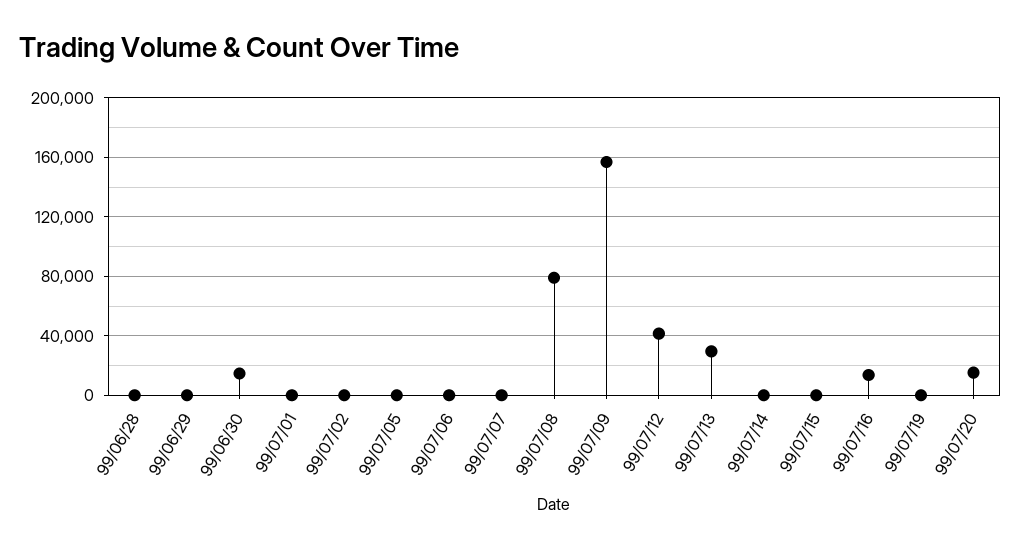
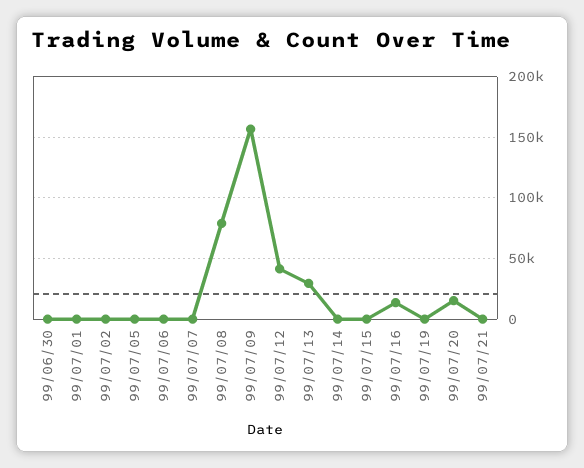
99/06/28: 0 -> none
99/06/29: 0 -> none
99/06/30: 15000 -> 0
99/07/21: none -> 0

